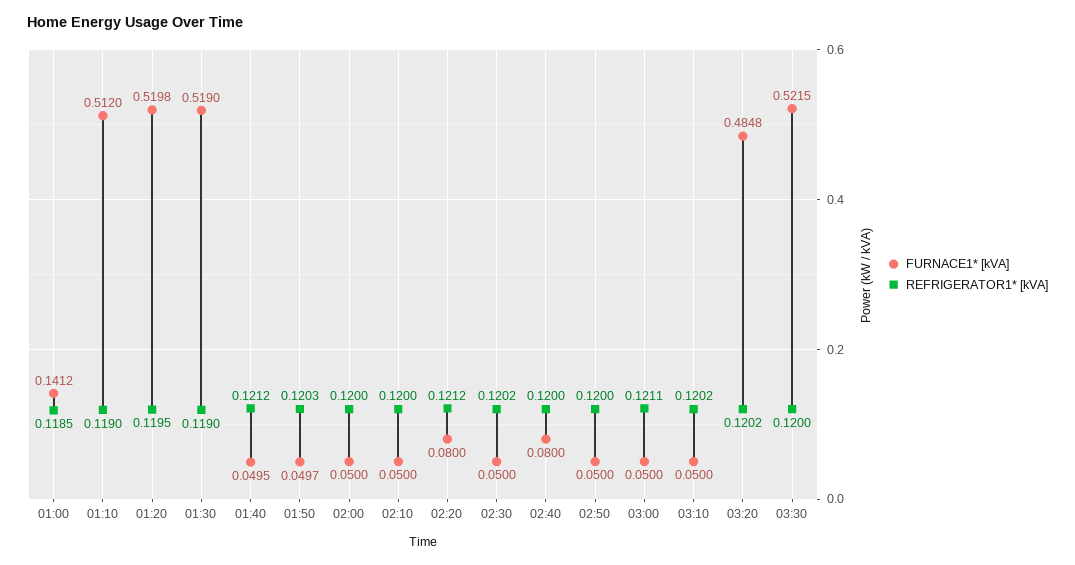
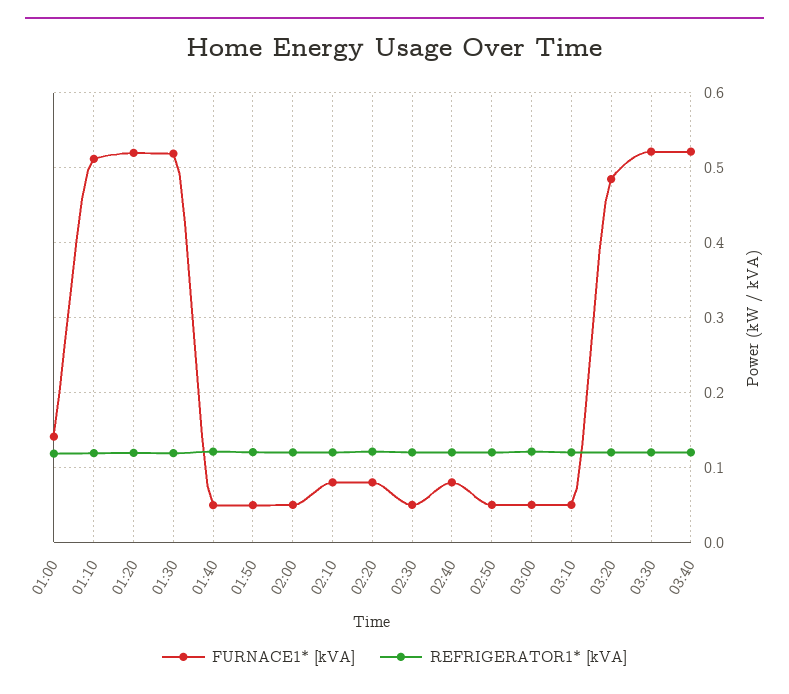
FURNACE1* [kVA], 02:10: 0.05 -> 0.08
FURNACE1* [kVA], 03:40: none -> 0.52
REFRIGERATOR1* [kVA], 03:40: none -> 0.12

